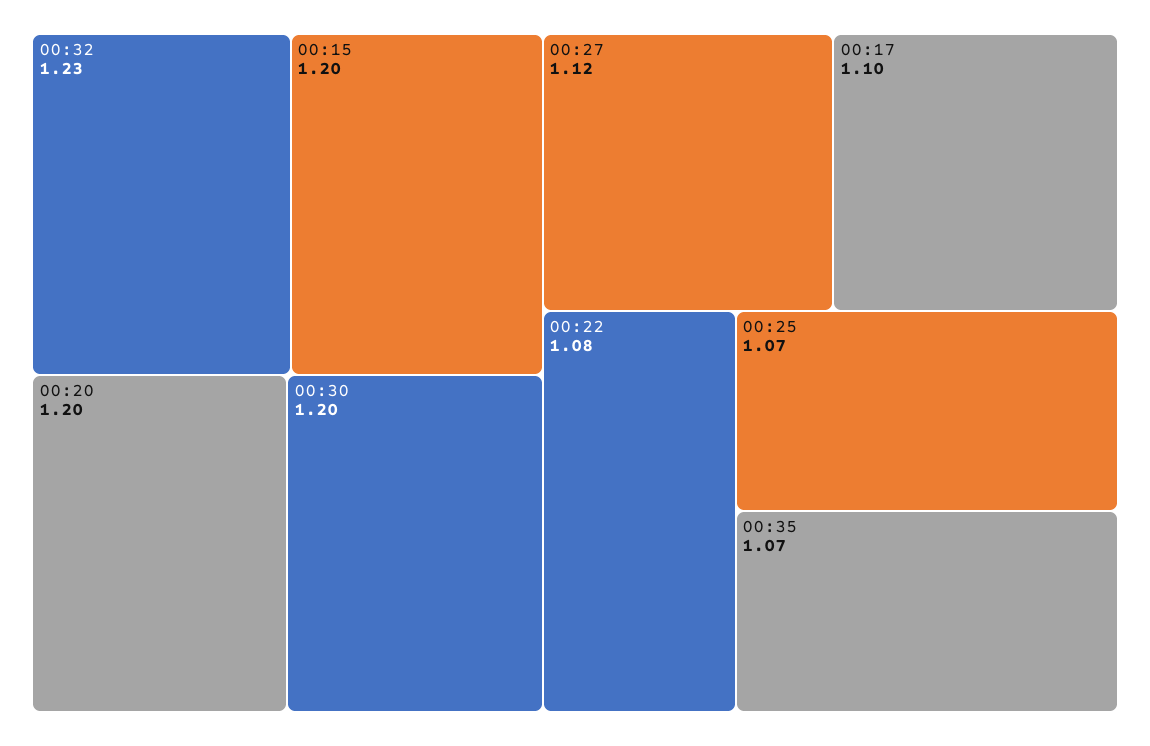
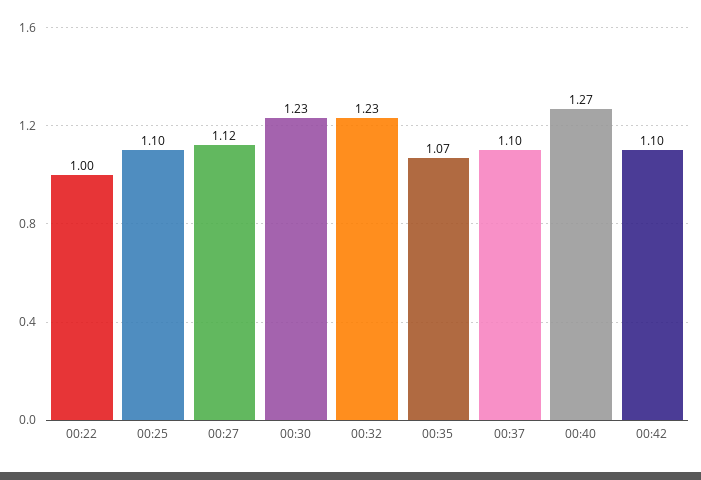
00:15: 1.2 -> none
00:20: 1.2 -> none
00:30: 1.2 -> 1.23
00:17: 1.1 -> none
00:22: 1.08 -> 1
00:25: 1.07 -> 1.1
00:37: none -> 1.1
00:40: none -> 1.27
00:42: none -> 1.1

